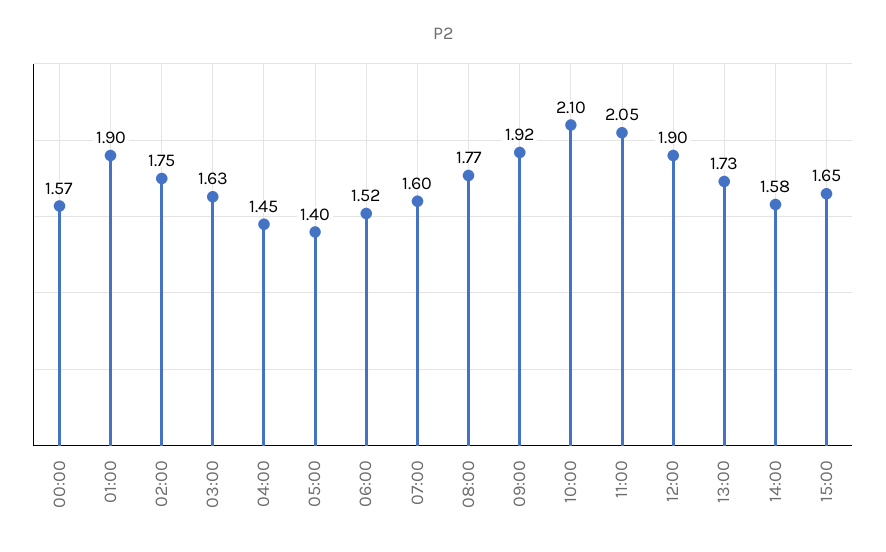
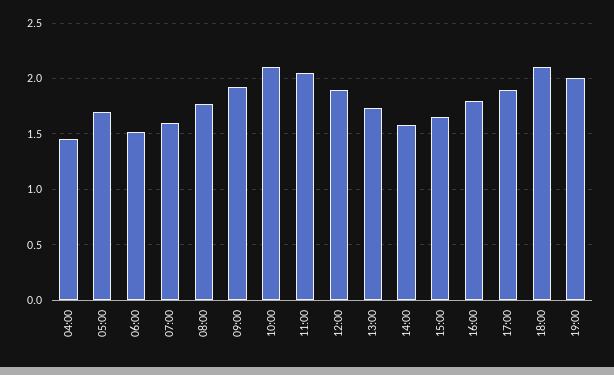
00:00: 1.57 -> none
01:00: 1.9 -> none
02:00: 1.75 -> none
03:00: 1.63 -> none
05:00: 1.4 -> 1.7
16:00: none -> 1.8
17:00: none -> 1.9
18:00: none -> 2.1
19:00: none -> 2

